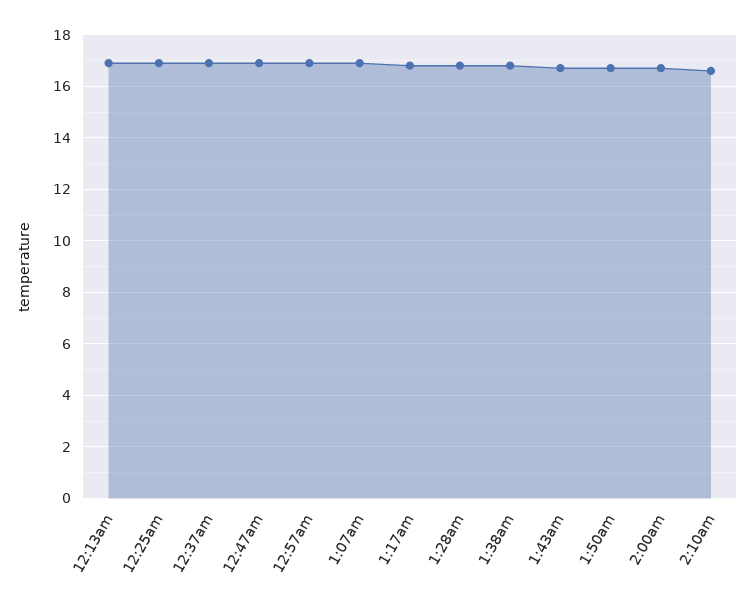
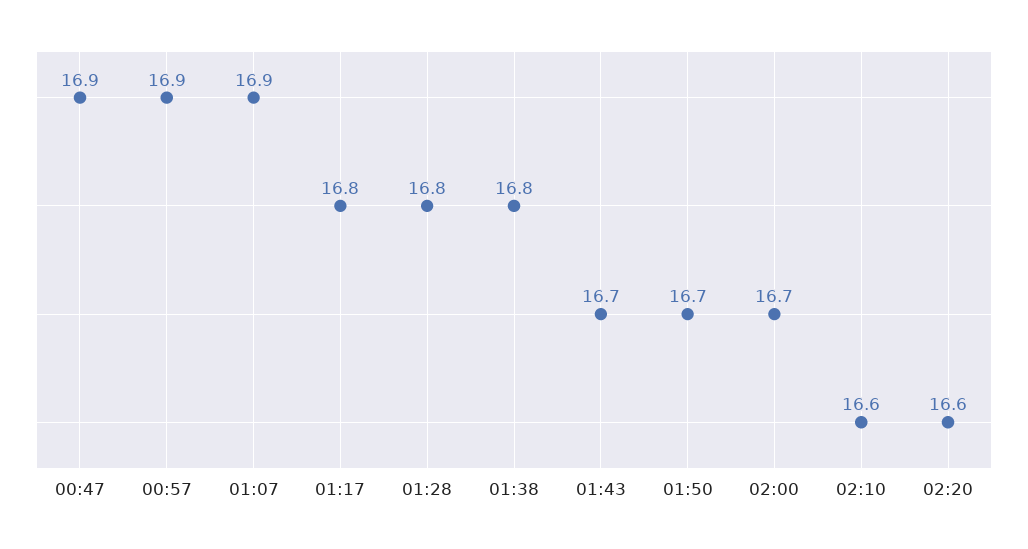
12:13am: 17 -> none
12:25am: 17 -> none
12:37am: 17 -> none
02:20: none -> 16.6

